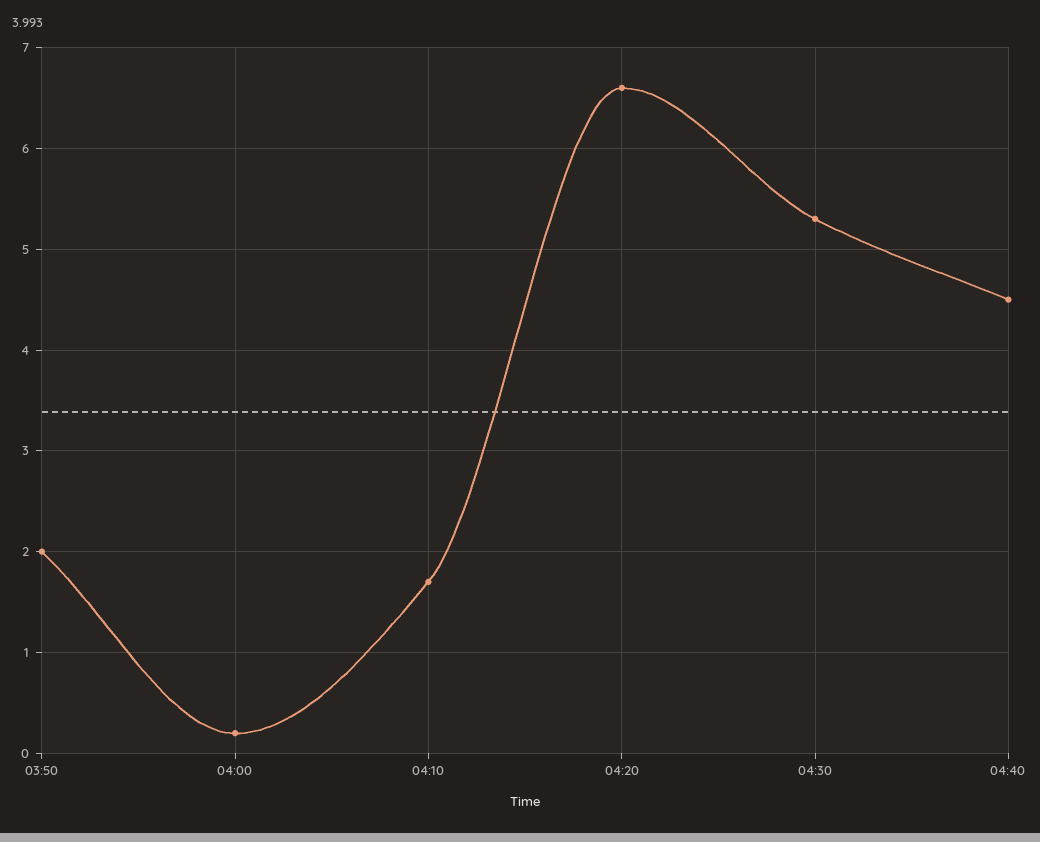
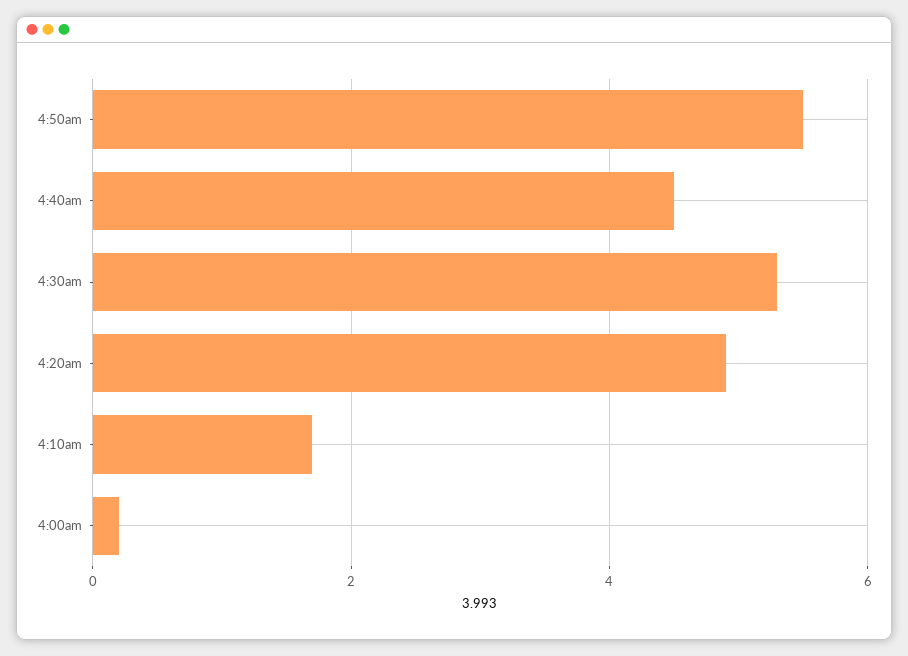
03:50: 2 -> none
04:20: 6.6 -> 5
4:50am: none -> 5.5

